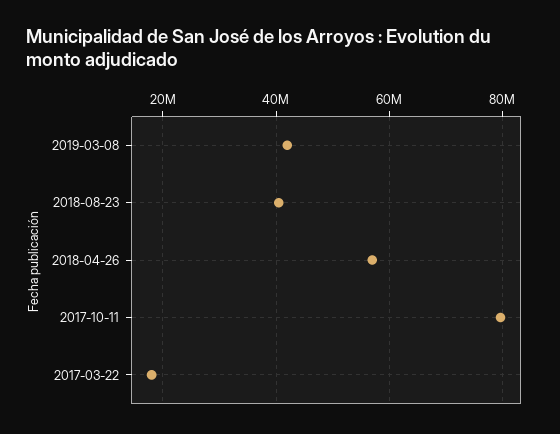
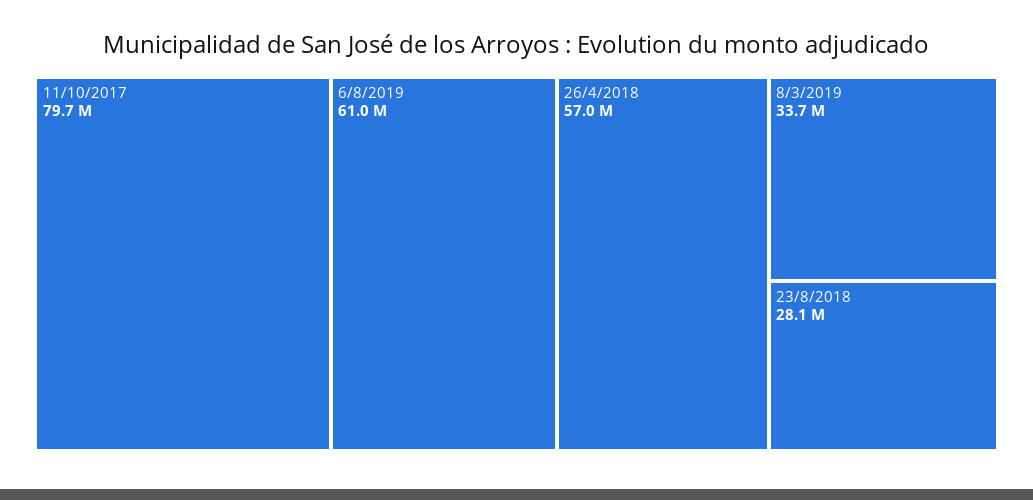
2019-03-08: 42000000 -> 33700000
2018-08-23: 40000000 -> 28100000
2017-03-22: 18000000 -> none
6/8/2019: none -> 61000000

